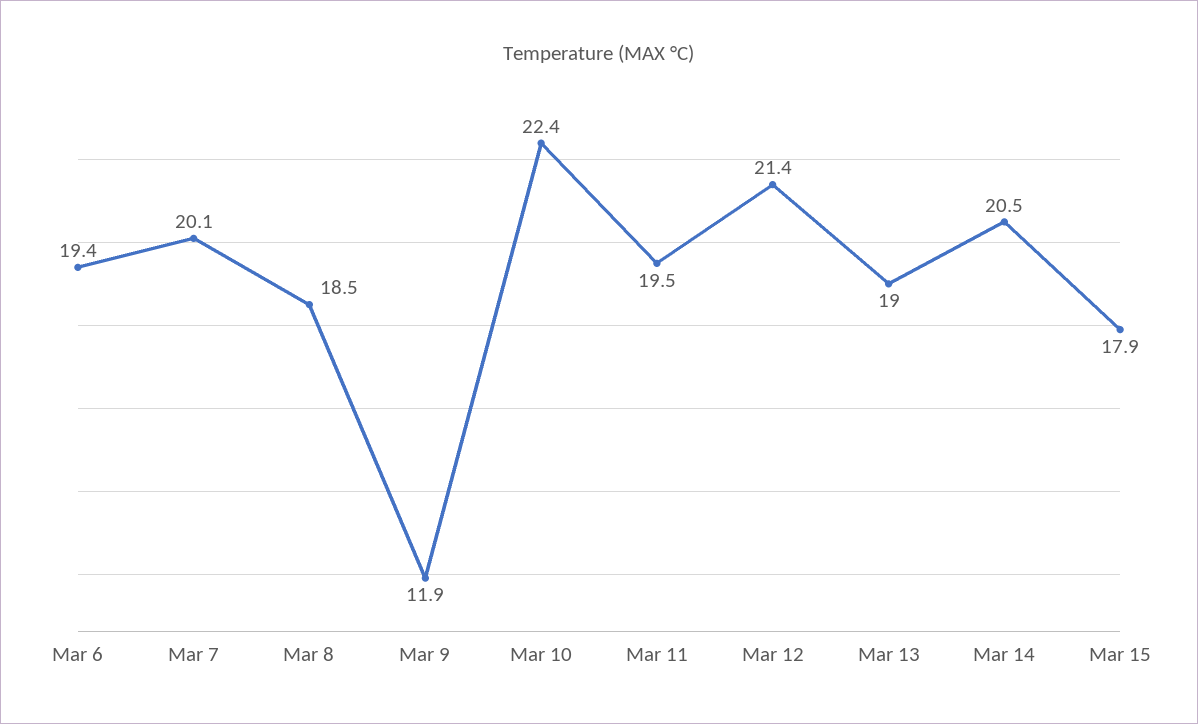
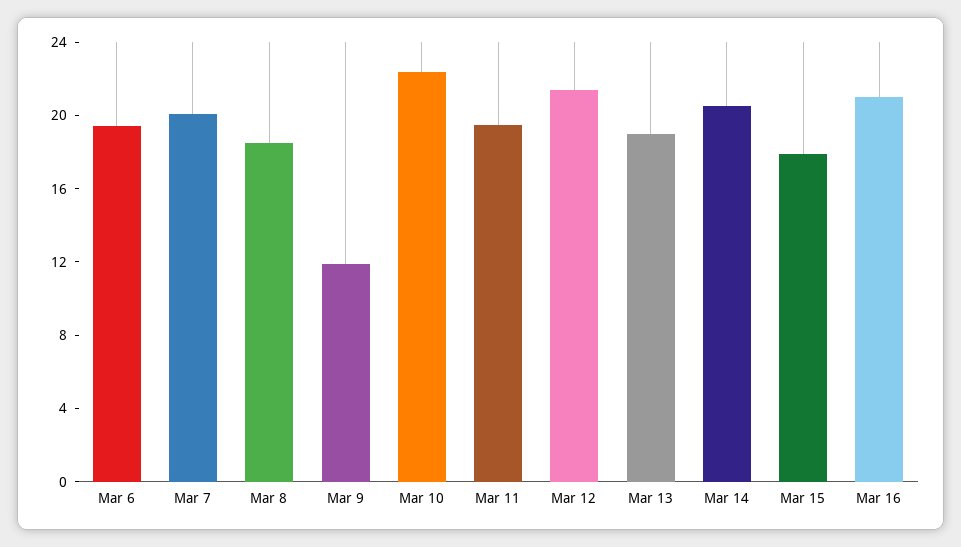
Mar 16: none -> 21

